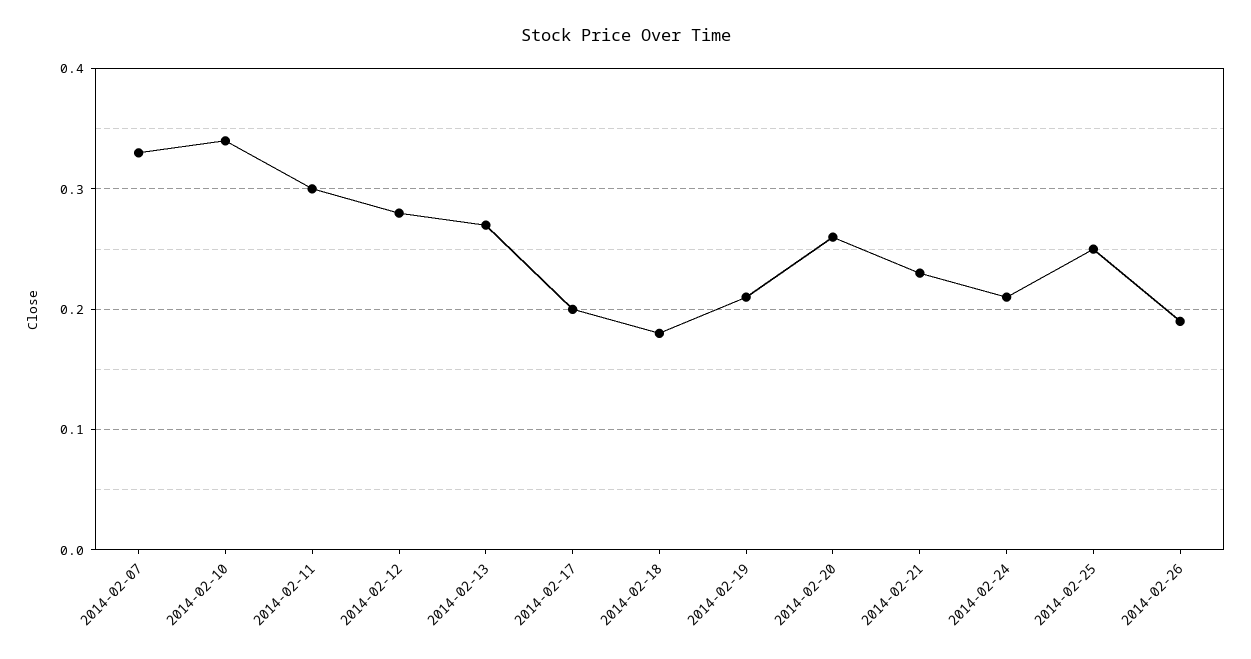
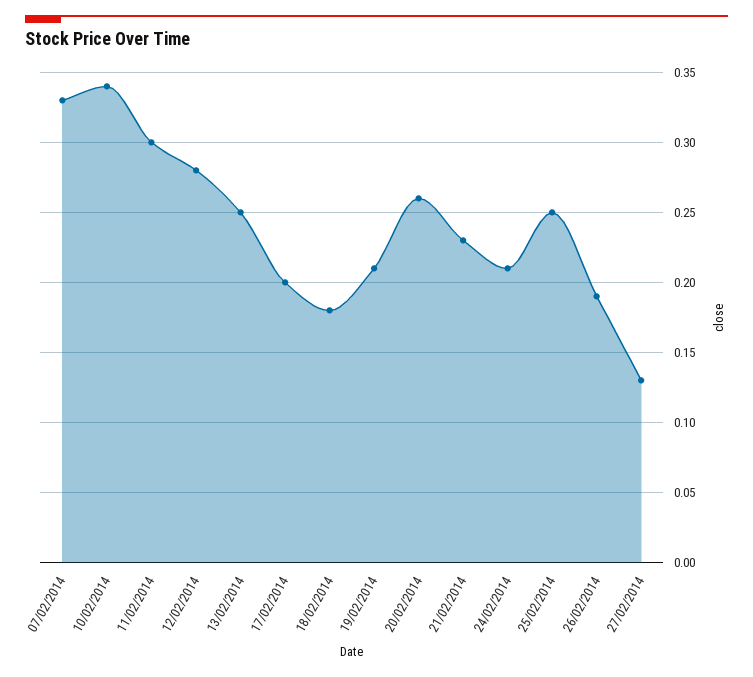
2014-02-13: 0.27 -> 0.25
27/02/2014: none -> 0.13

